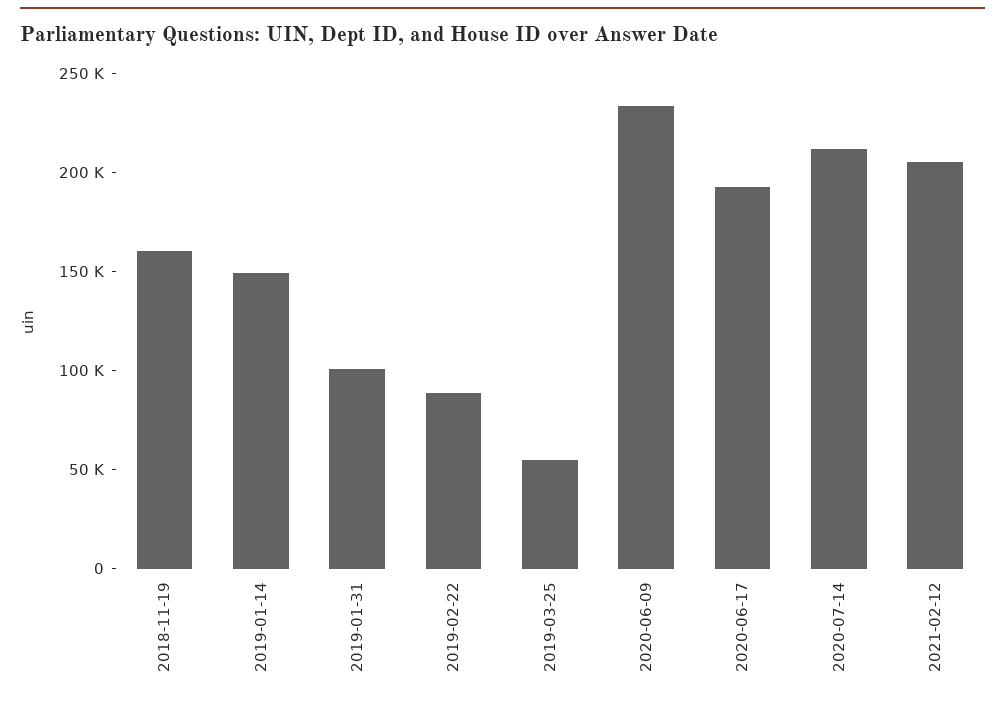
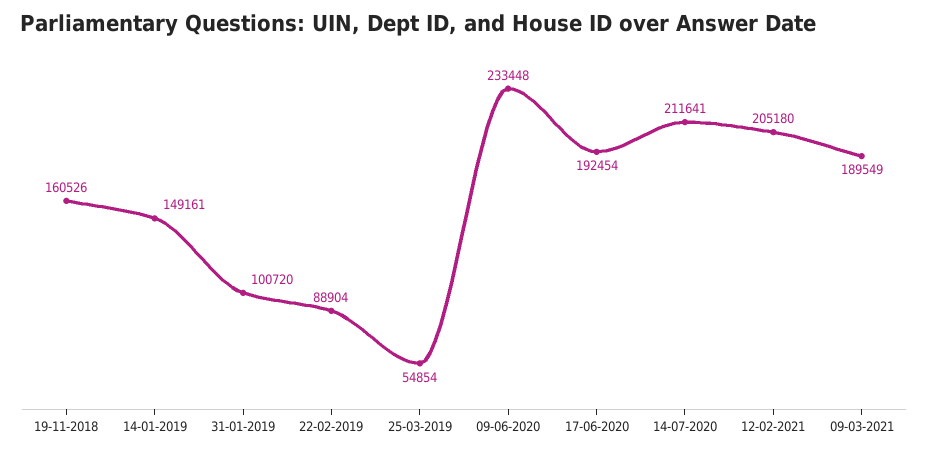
09-03-2021: none -> 189549

